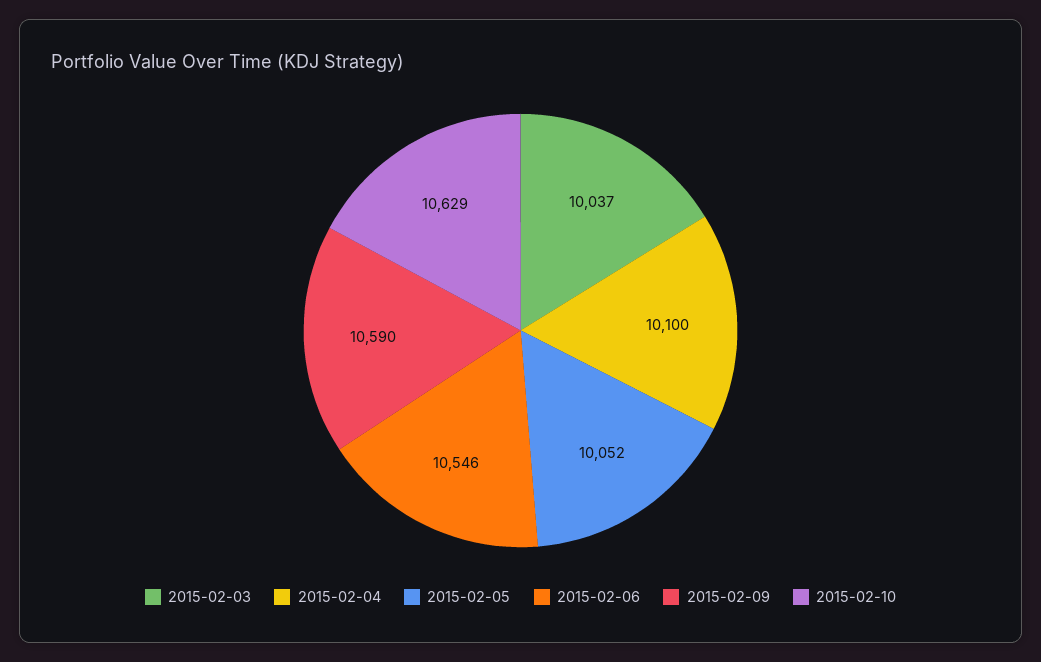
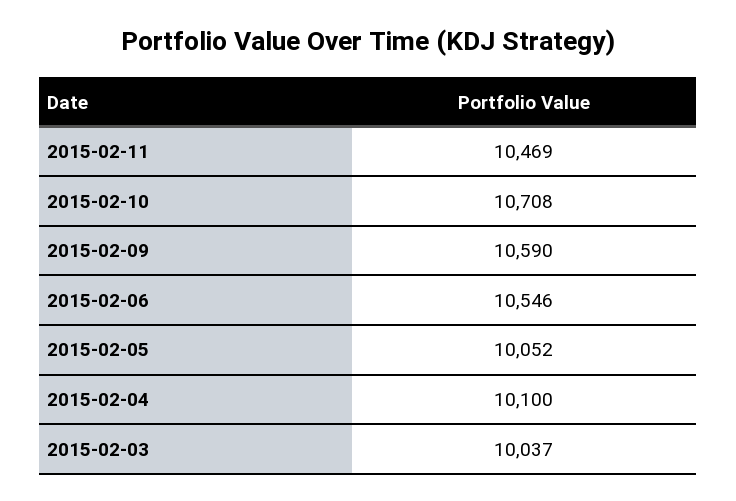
2015-02-10: 10629 -> 10708
2015-02-11: none -> 10469

